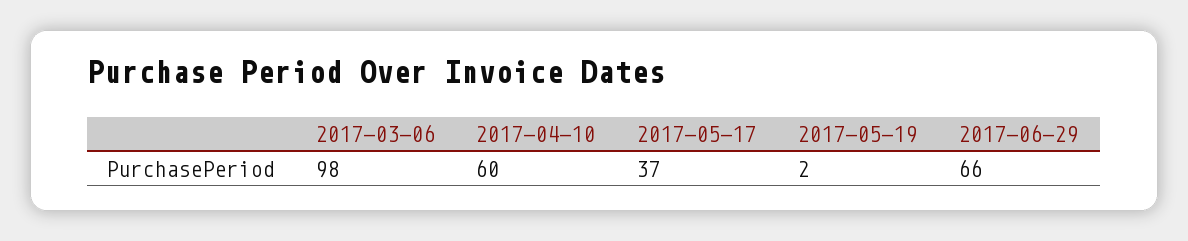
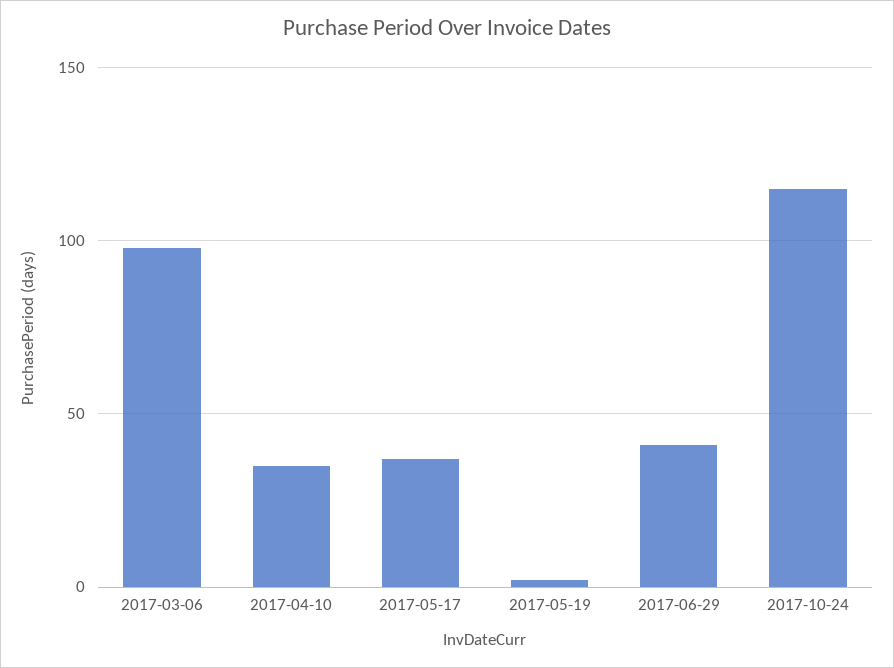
2017-04-10: 60 -> 35
2017-06-29: 66 -> 40
2017-10-24: none -> 115

